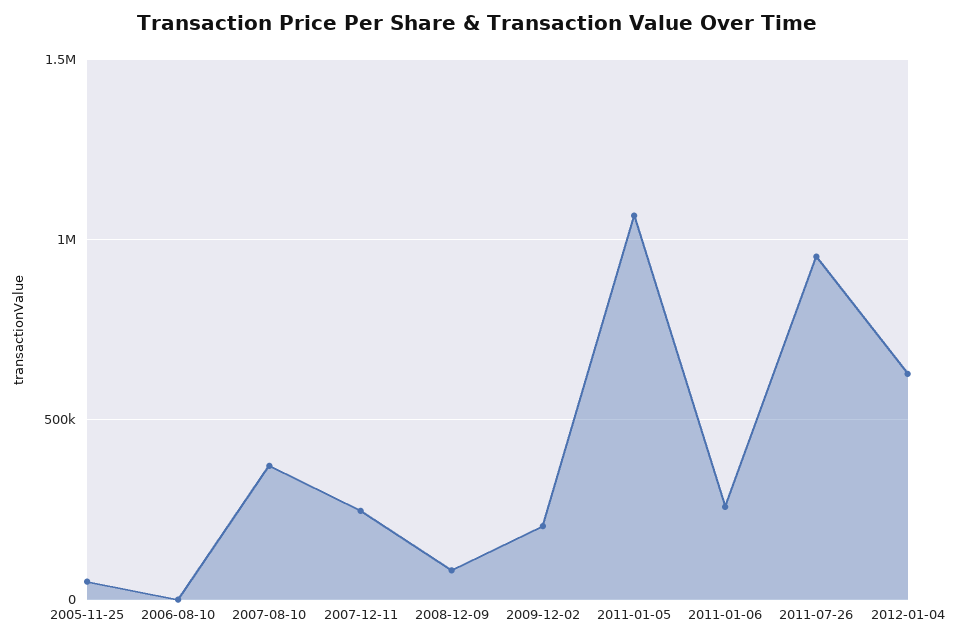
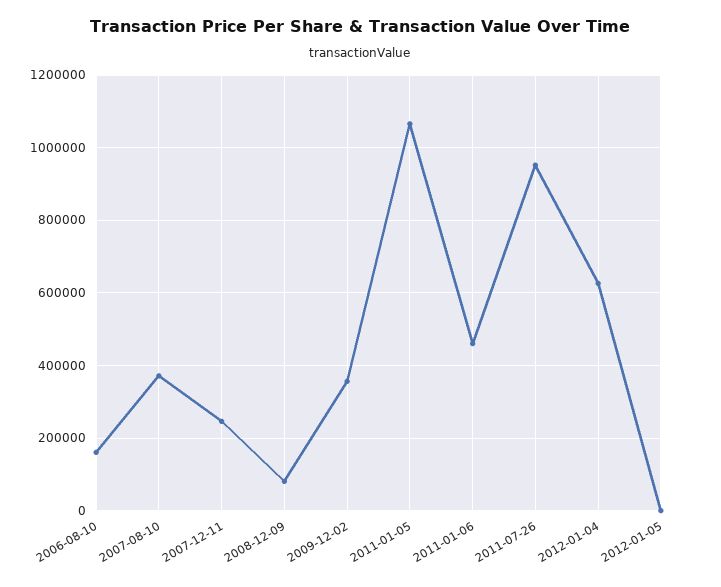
2005-11-25: 50000 -> none
2006-08-10: 0 -> 160000
2009-12-02: 200000 -> 360000
2011-01-06: 250000 -> 460000
2012-01-05: none -> 0

